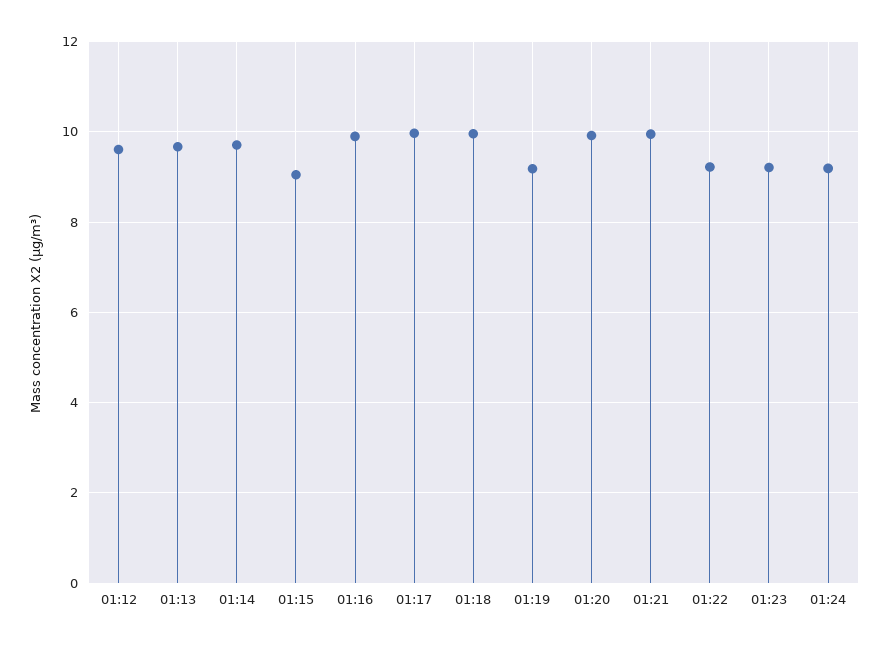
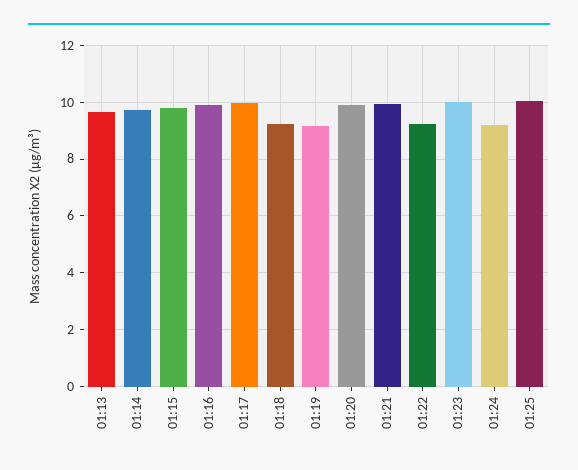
01:12: 9.6 -> none
01:15: 9 -> 9.75
01:18: 10 -> 9.25
01:23: 9.2 -> 10
01:25: none -> 10

